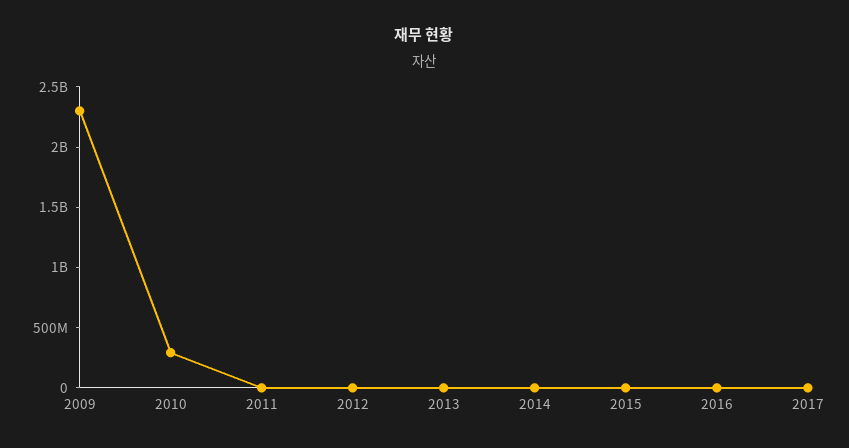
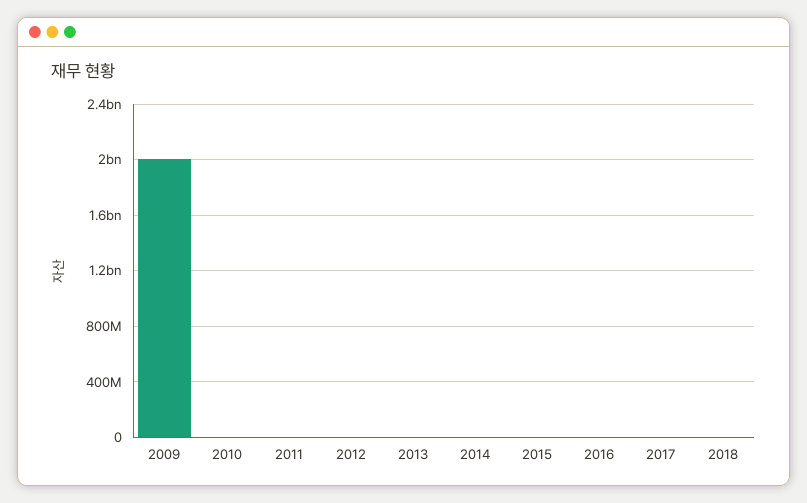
2009: 2300000000 -> 2000000000
2010: 300000000 -> 0
2018: none -> 0

